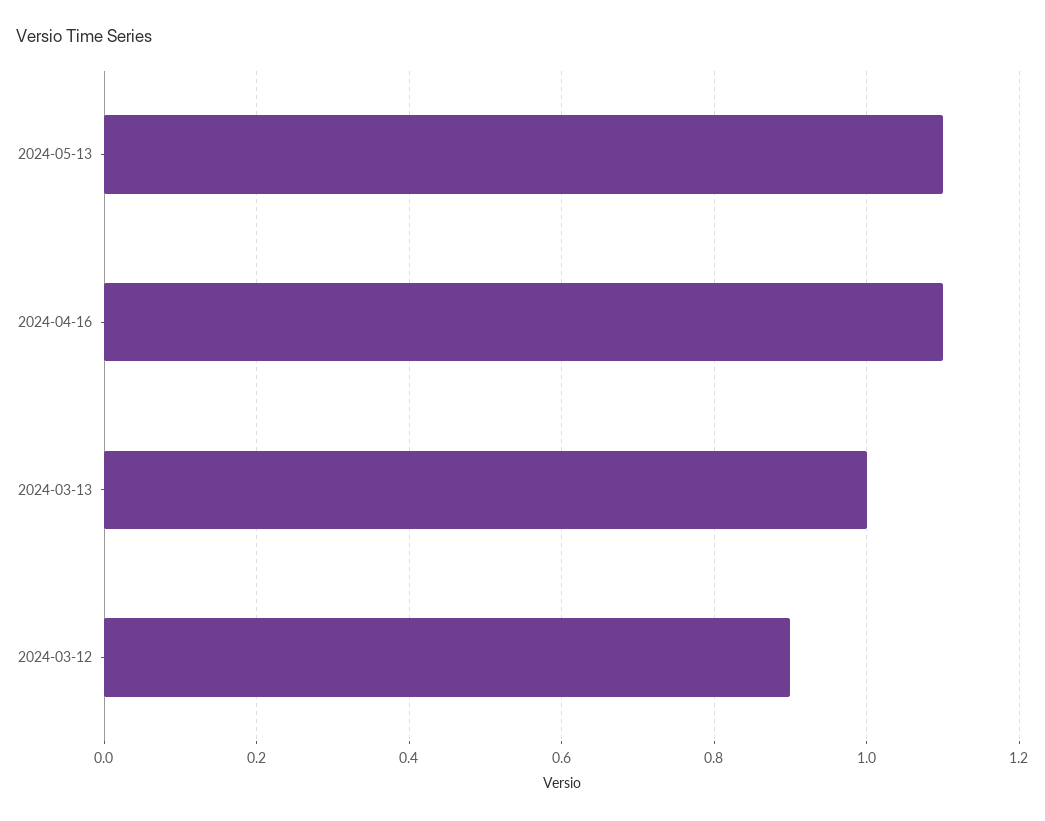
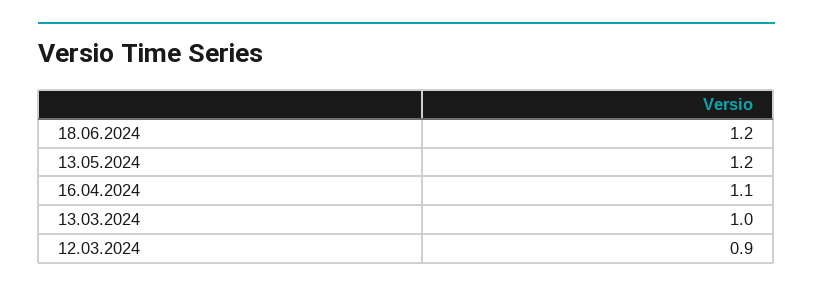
2024-05-13: 1.1 -> 1.2
18.06.2024: none -> 1.2

